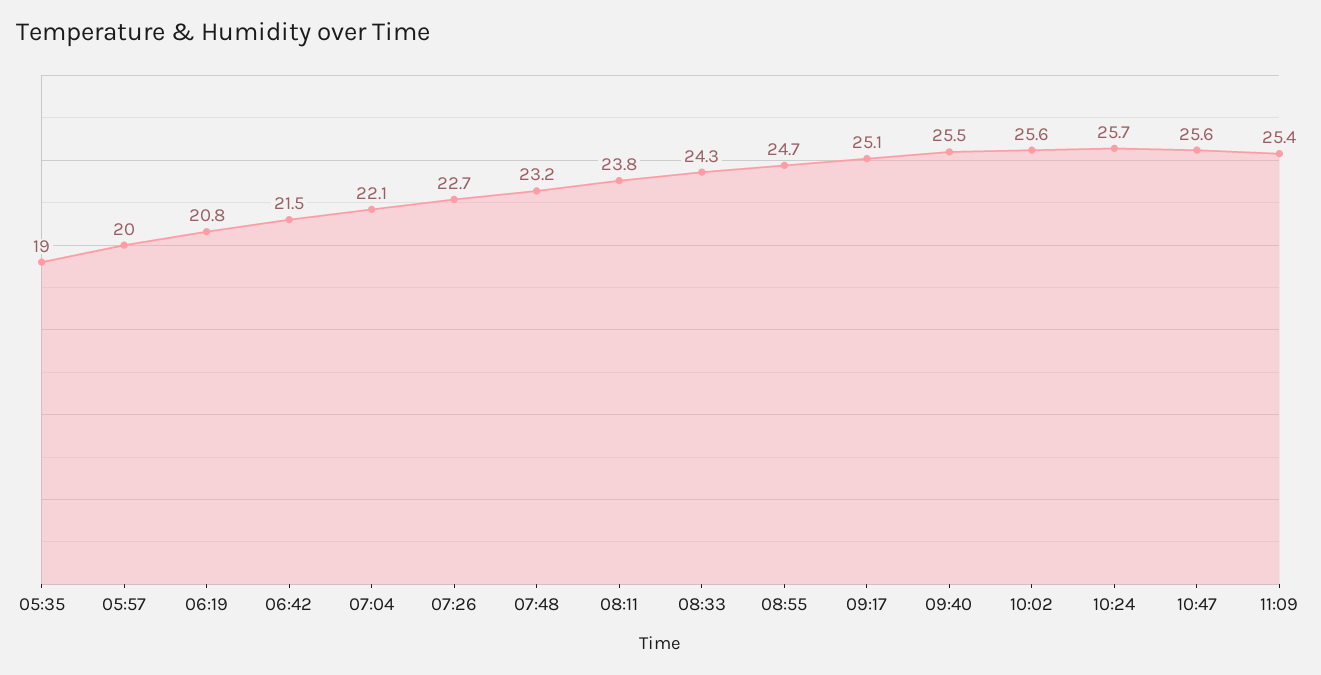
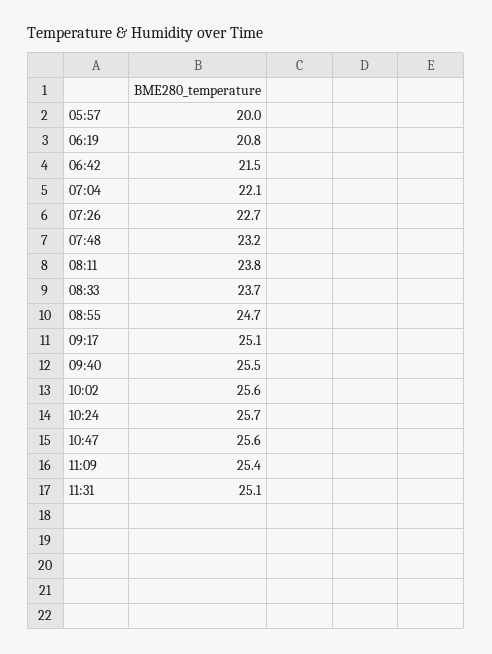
05:35: 19 -> none
08:33: 24.3 -> 23.7
11:31: none -> 25.1

